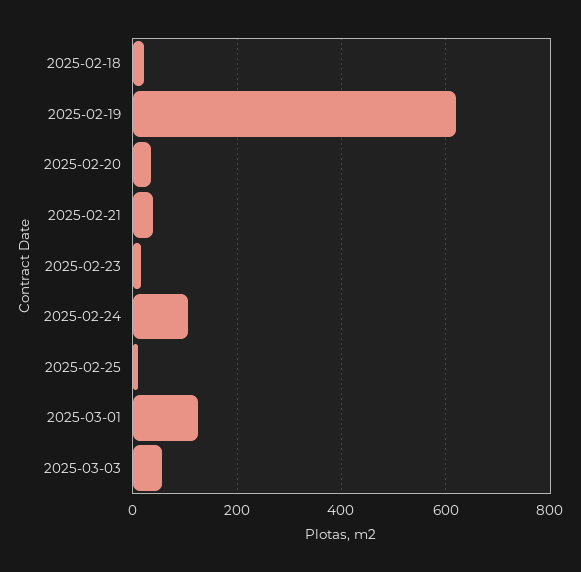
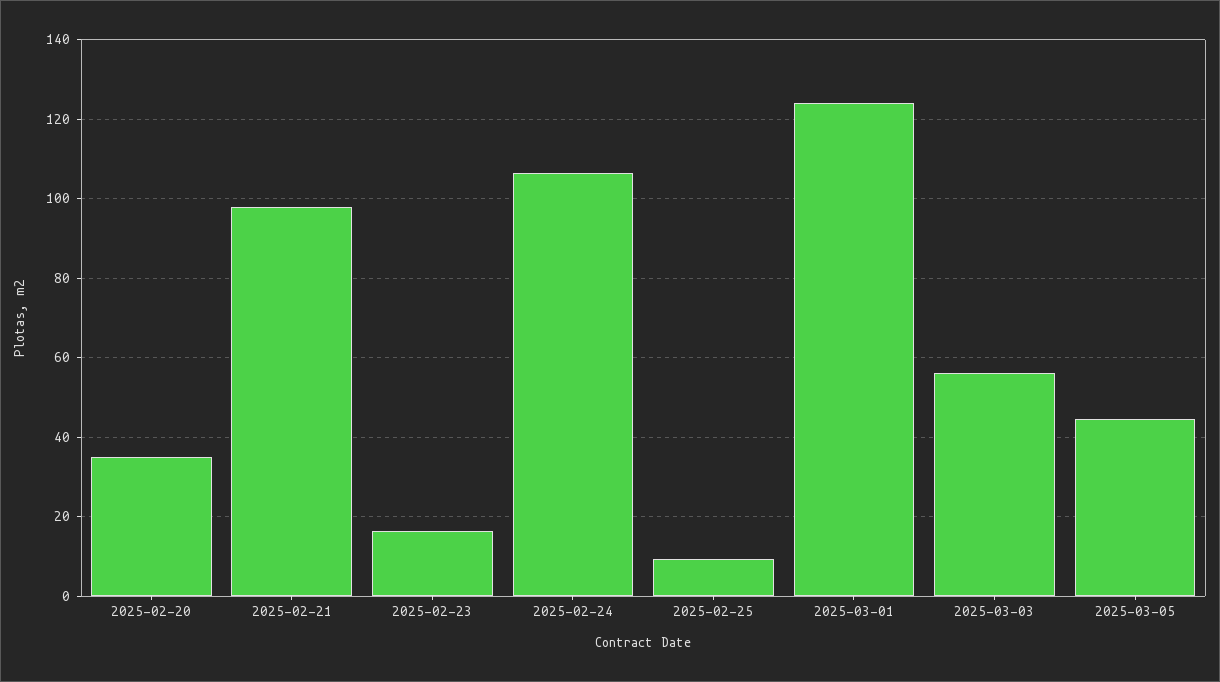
2025-02-18: 20 -> none
2025-02-19: 620 -> none
2025-02-21: 40 -> 98
2025-03-05: none -> 44

